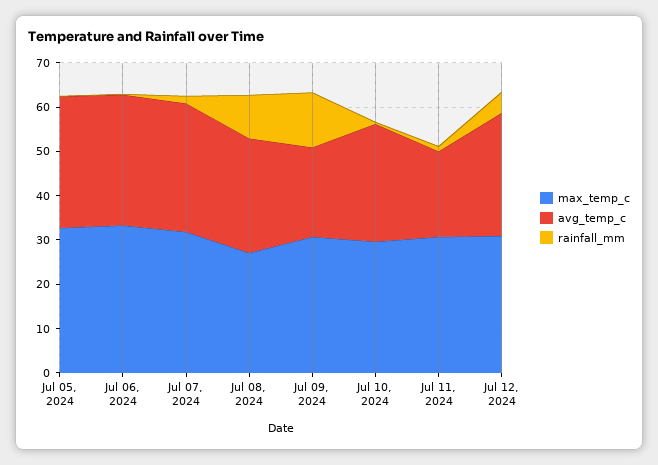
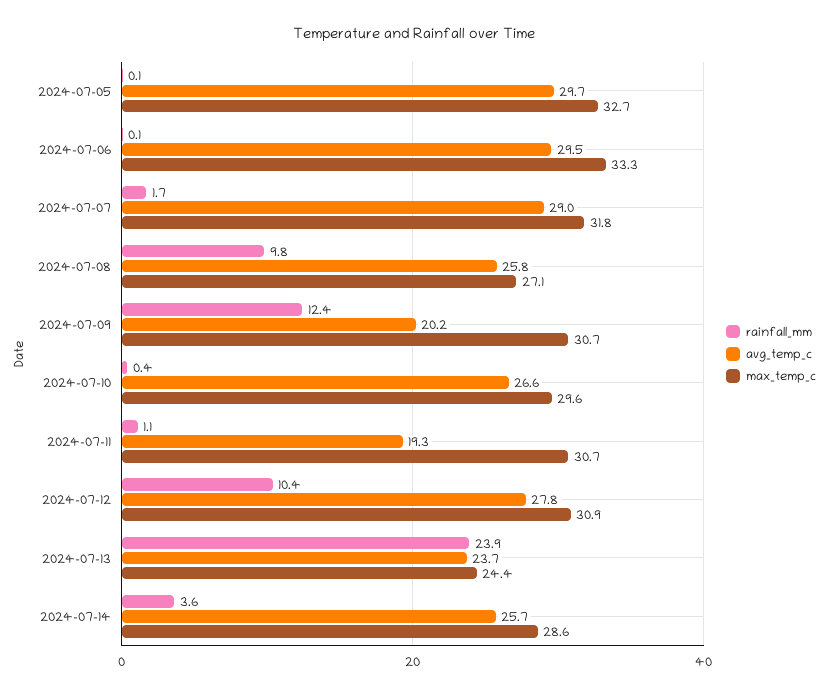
rainfall_mm, Jul 12, 2024: 4 -> 10.4
rainfall_mm, 2024-07-13: none -> 23.9
avg_temp_c, 2024-07-13: none -> 23.7
max_temp_c, 2024-07-13: none -> 24.4
rainfall_mm, 2024-07-14: none -> 3.6
avg_temp_c, 2024-07-14: none -> 25.7
max_temp_c, 2024-07-14: none -> 28.6

